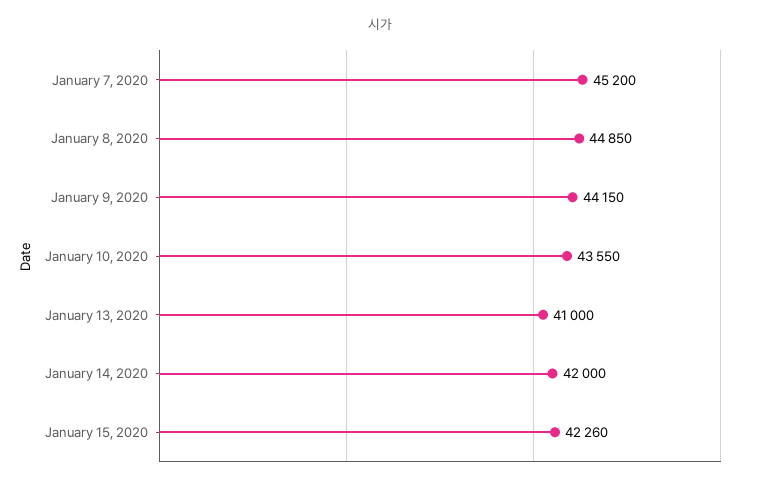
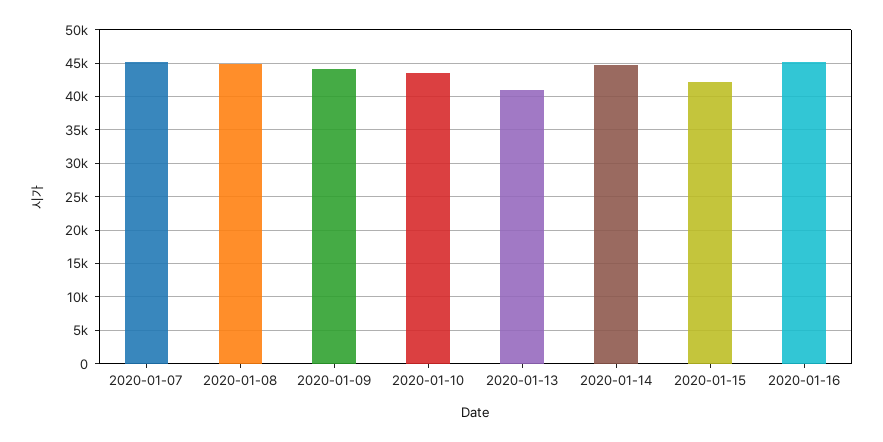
January 14, 2020: 42000 -> 45000
2020-01-16: none -> 45000

